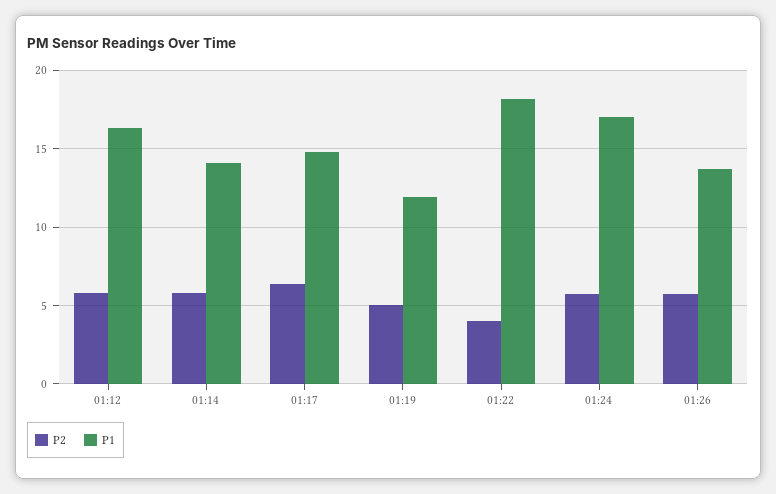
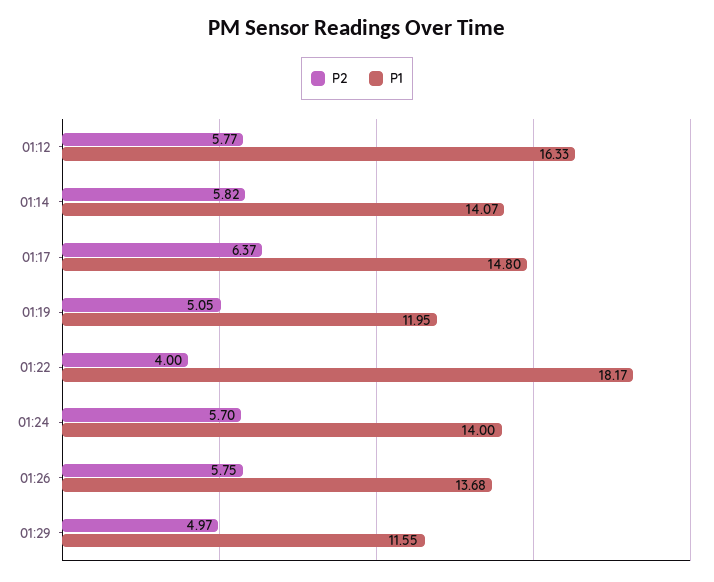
P1, 01:24: 17 -> 14
P2, 01:29: none -> 4.97
P1, 01:29: none -> 11.55

